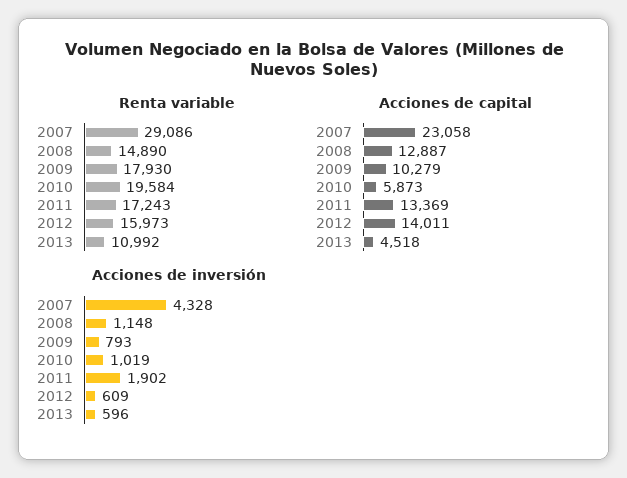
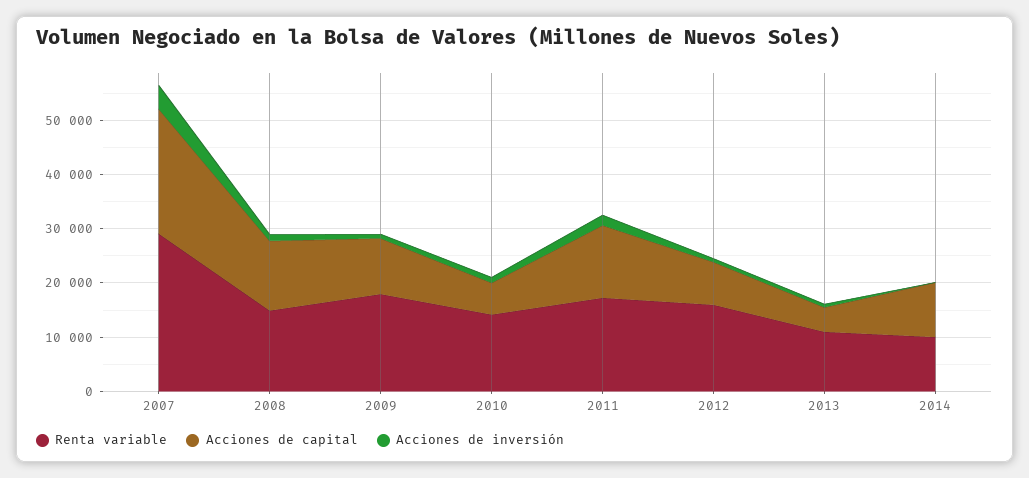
Renta variable, 2010: 19584 -> 14000
Acciones de capital, 2012: 14011 -> 8000
Renta variable, 2014: none -> 10000
Acciones de capital, 2014: none -> 10000
Acciones de inversión, 2014: none -> 0

